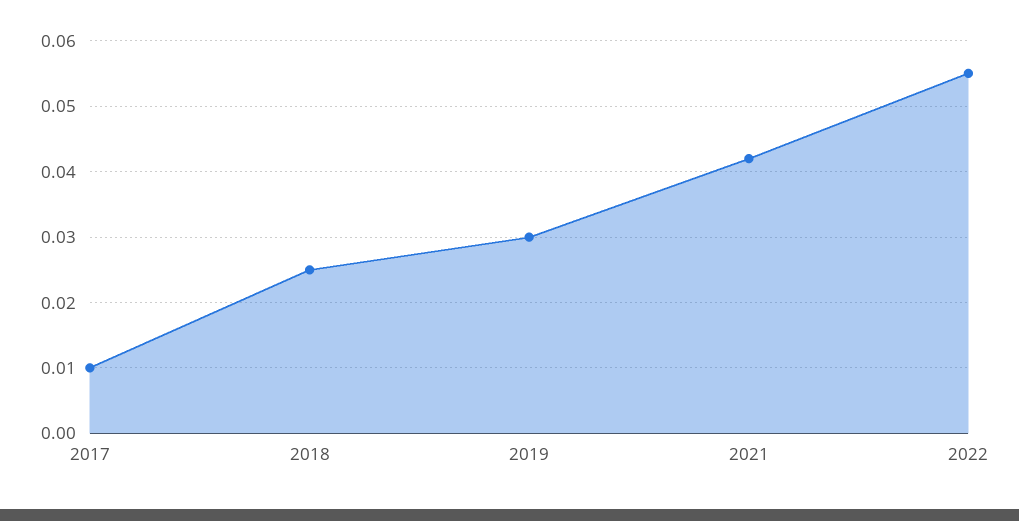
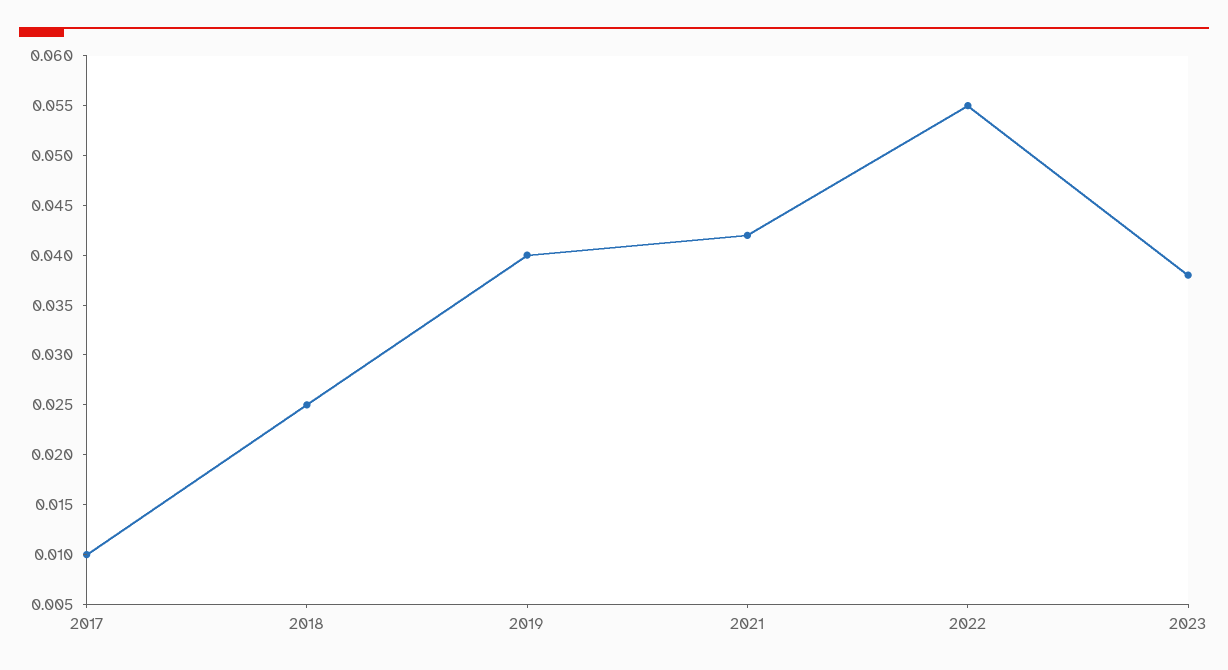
2019: 0.03 -> 0.04
2023: none -> 0.038

